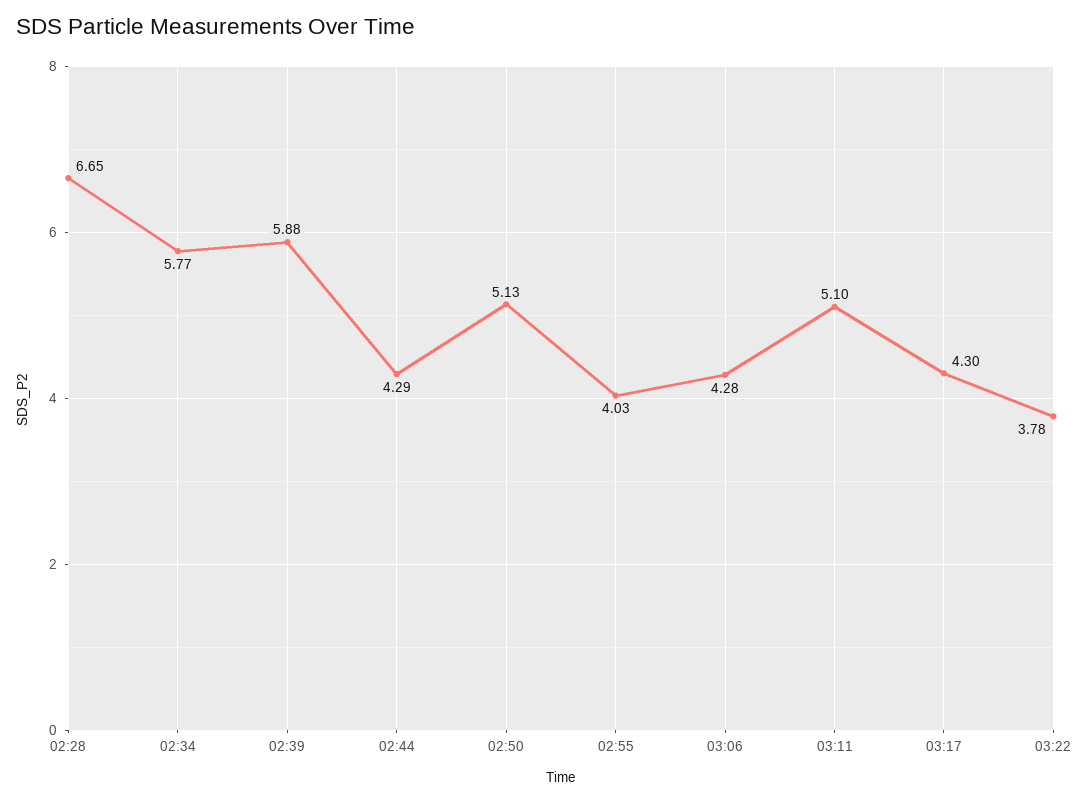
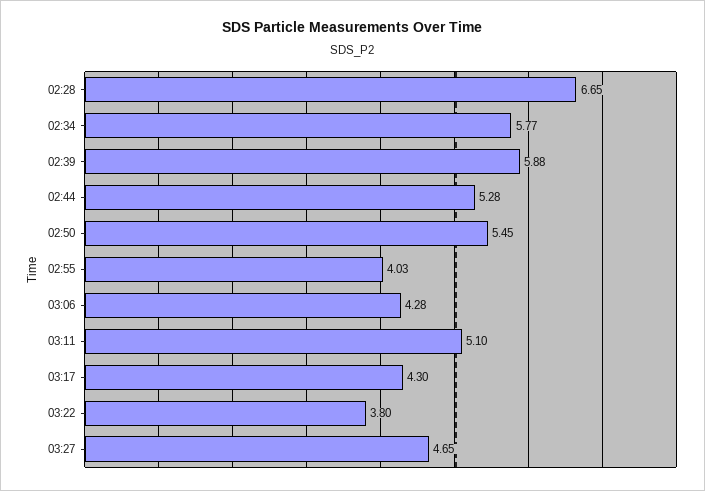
02:44: 4.29 -> 5.28
02:50: 5.13 -> 5.45
03:22: 3.78 -> 3.8
03:27: none -> 4.65

